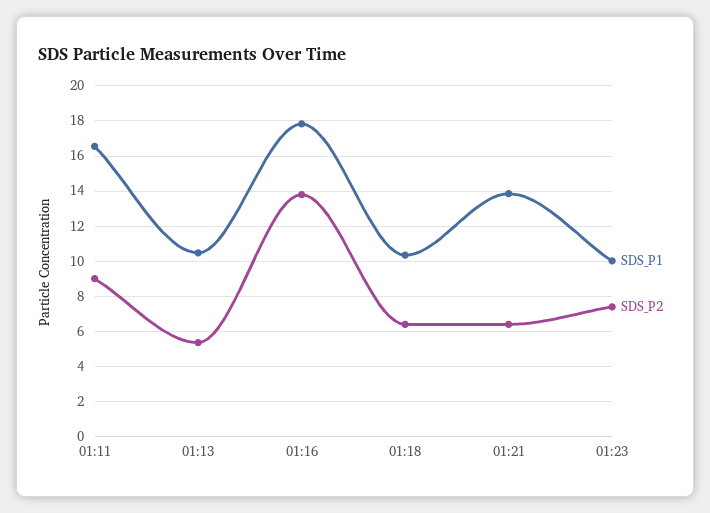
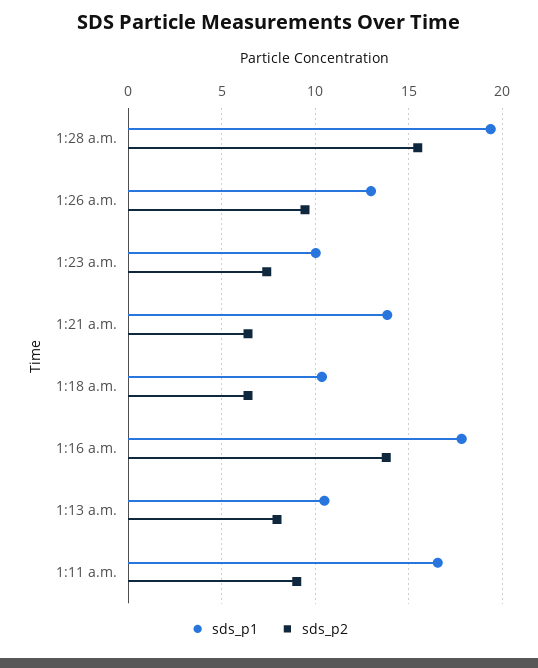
SDS_P2, 01:13: 5.5 -> 8
SDS_P1, 1:28 a.m.: none -> 19.5
SDS_P2, 1:28 a.m.: none -> 15.5
SDS_P1, 1:26 a.m.: none -> 13
SDS_P2, 1:26 a.m.: none -> 9.5

